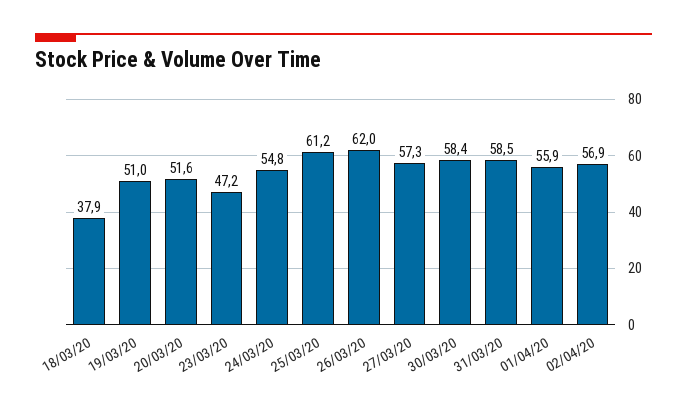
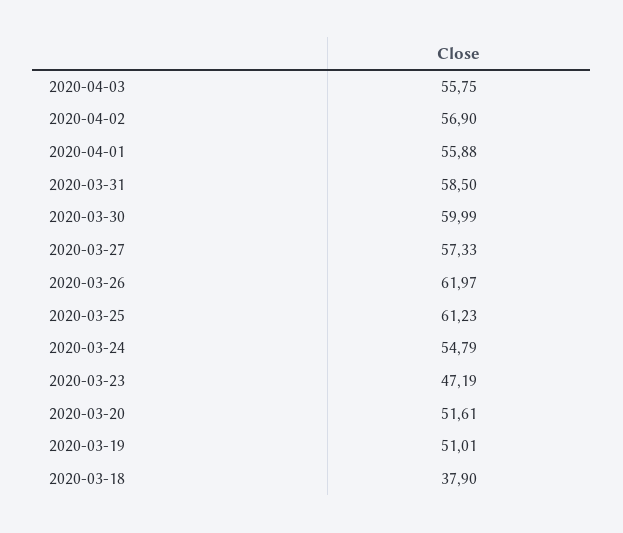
30/03/20: 58.4 -> 59.99
2020-04-03: none -> 55.75

